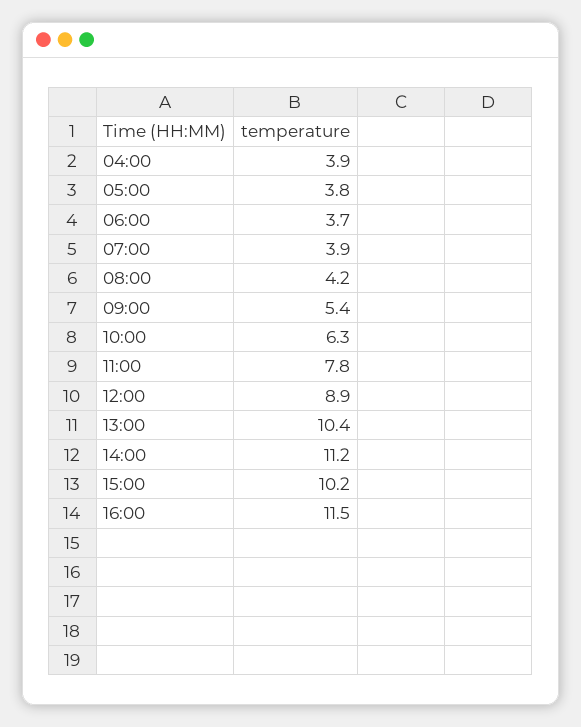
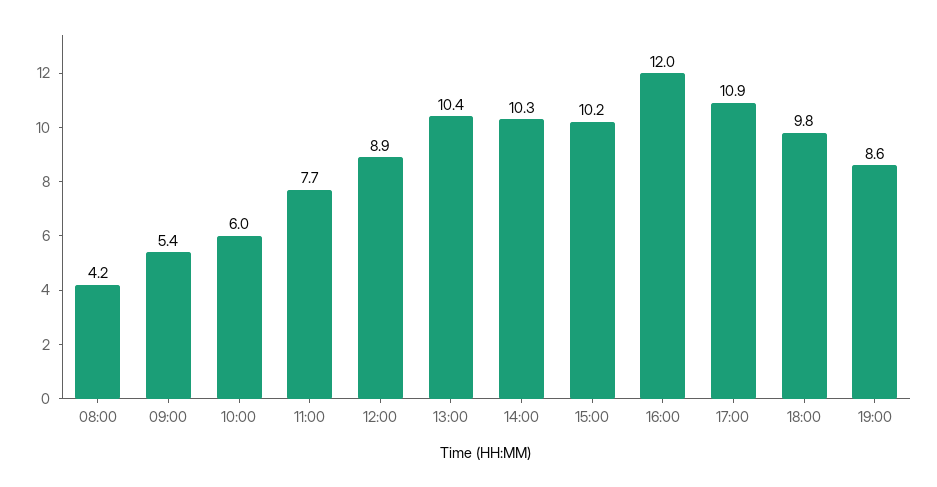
04:00: 3.9 -> none
05:00: 3.8 -> none
06:00: 3.7 -> none
07:00: 3.9 -> none
10:00: 6.3 -> 6
11:00: 7.8 -> 7.7
14:00: 11.2 -> 10.3
16:00: 11.5 -> 12
17:00: none -> 10.9
18:00: none -> 9.8
19:00: none -> 8.6

